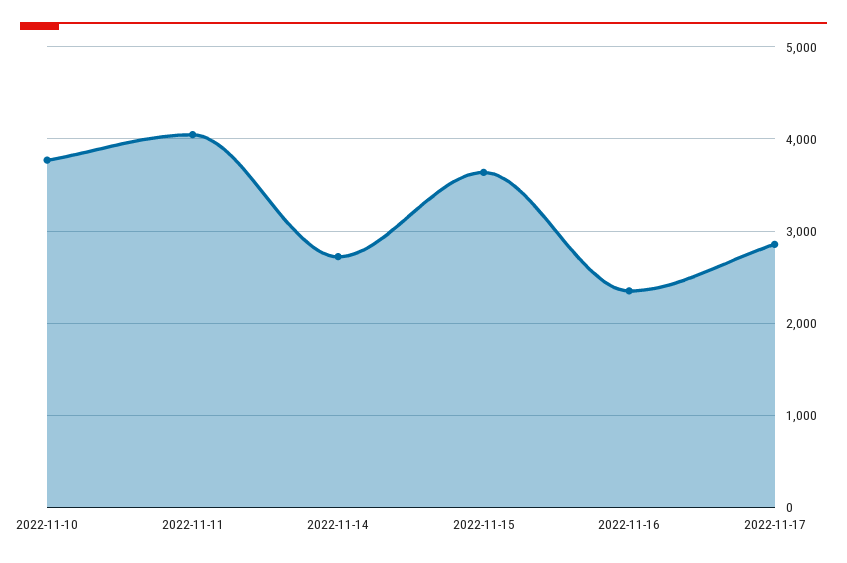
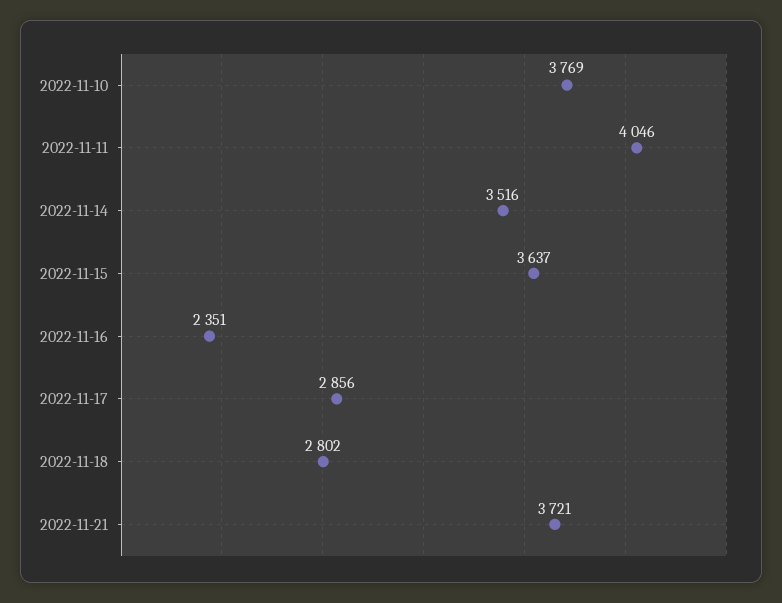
2022-11-14: 2700 -> 3516
2022-11-18: none -> 2802
2022-11-21: none -> 3721

